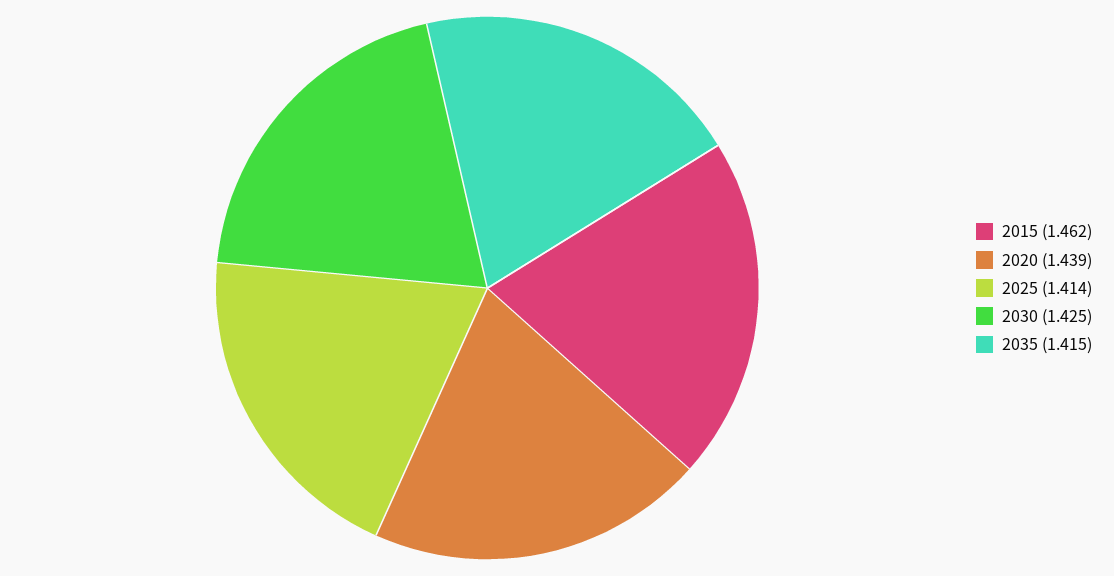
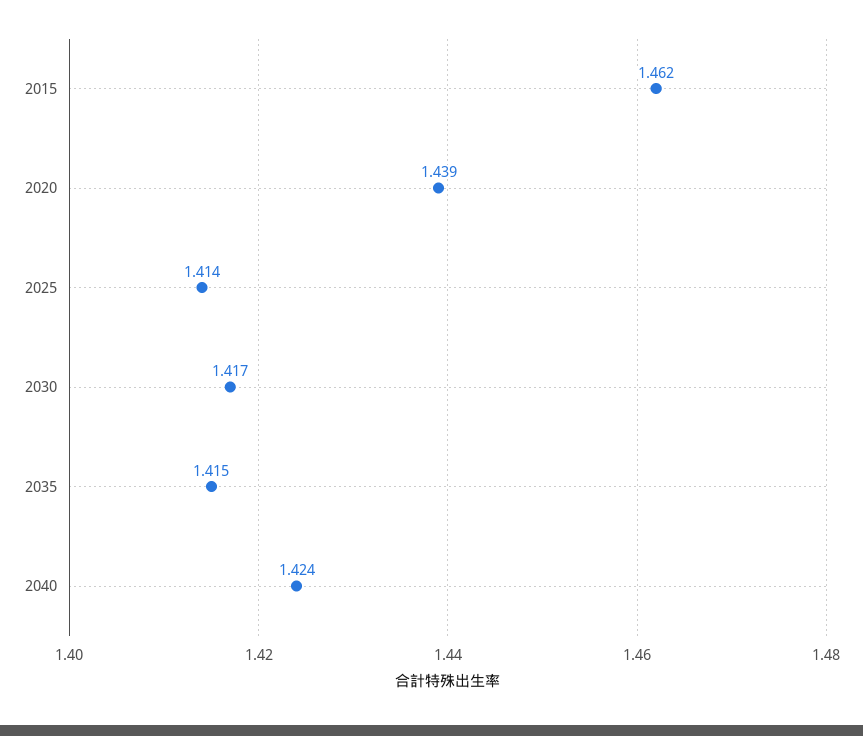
2030: 1.425 -> 1.417
2040: none -> 1.424

